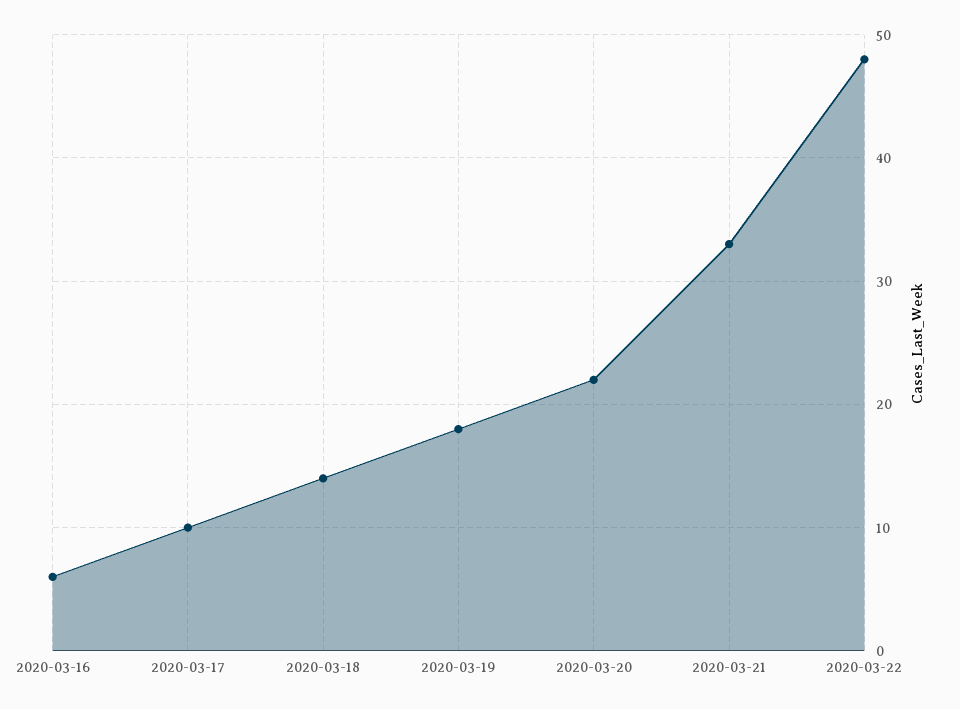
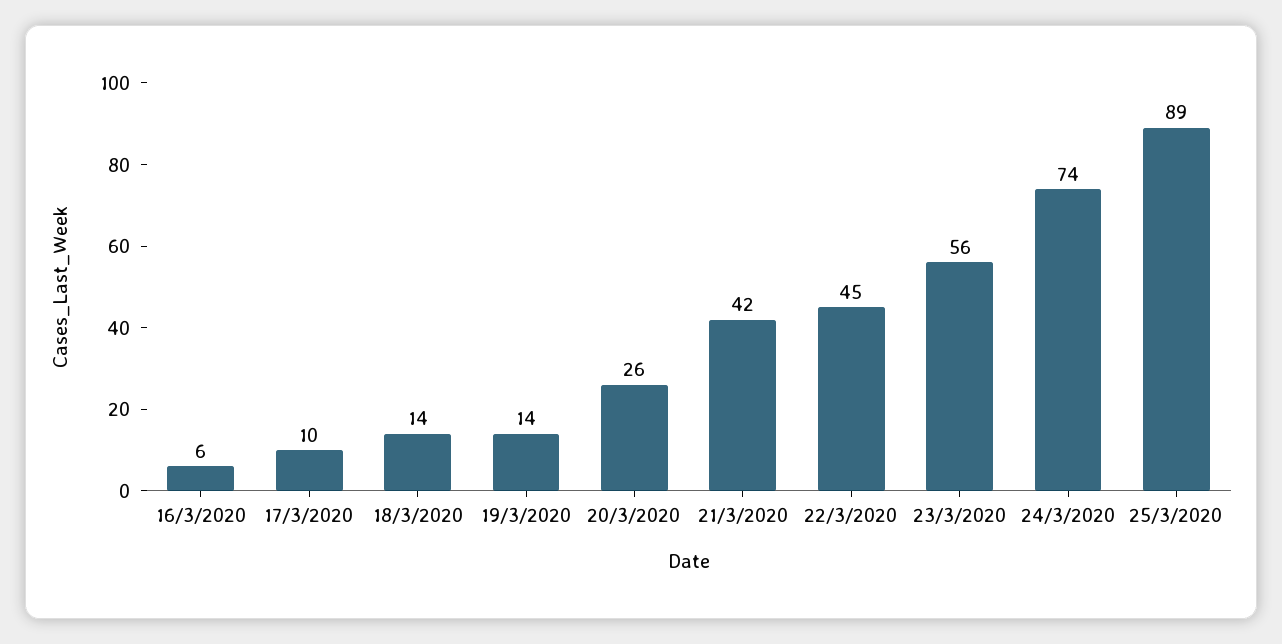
2020-03-19: 18 -> 14
2020-03-20: 22 -> 26
2020-03-21: 33 -> 42
2020-03-22: 48 -> 45
23/3/2020: none -> 56
24/3/2020: none -> 74
25/3/2020: none -> 89

